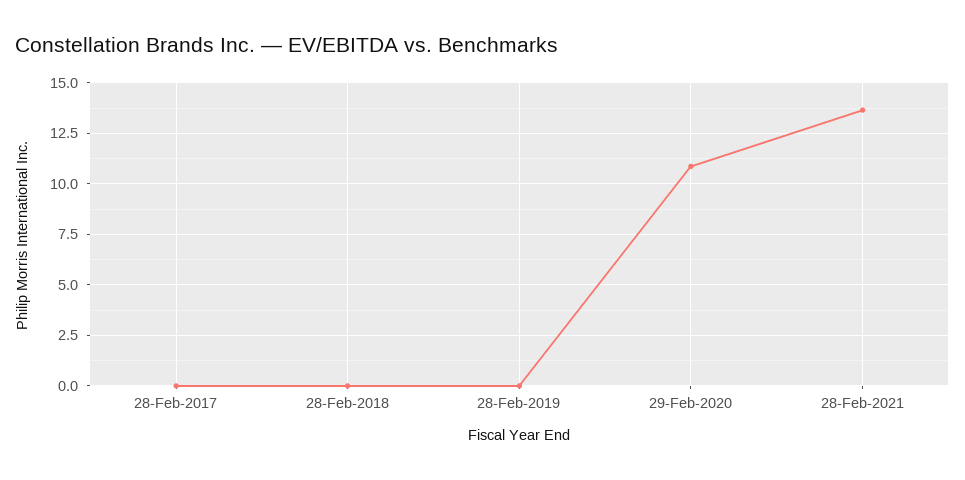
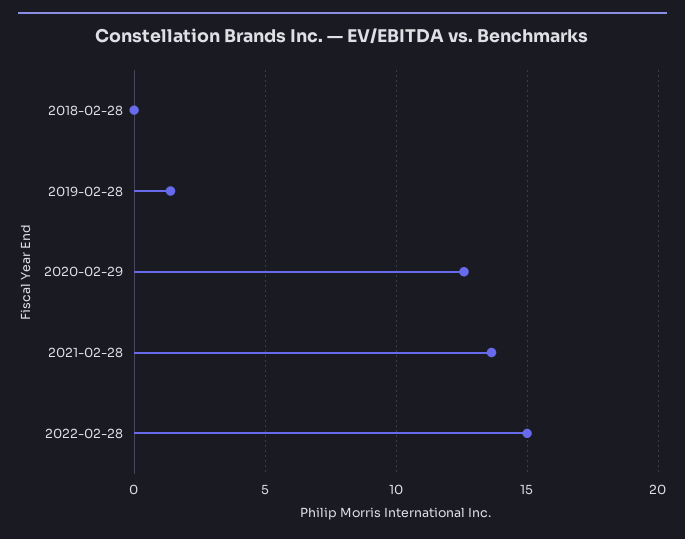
28-Feb-2017: 0 -> none
28-Feb-2019: 0 -> 1.5
29-Feb-2020: 11 -> 12.5
2022-02-28: none -> 15

